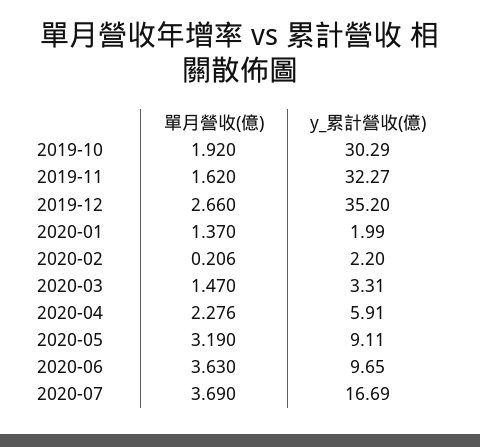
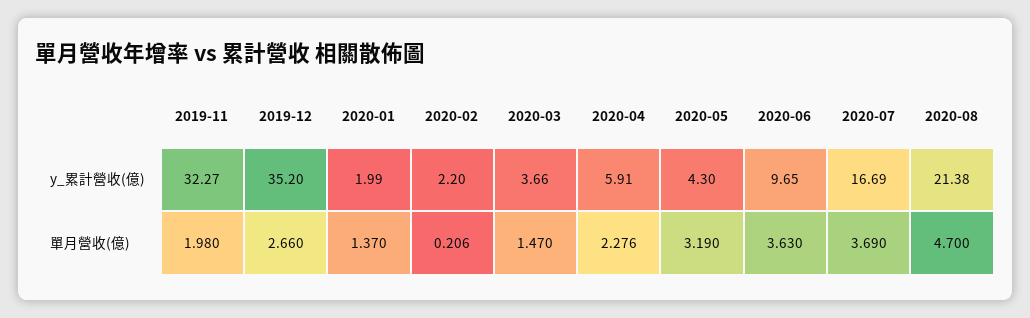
單月營收(億), 2019-10: 1.92 -> none
y_累計營收(億), 2019-10: 30.29 -> none
單月營收(億), 2019-11: 1.62 -> 1.98
y_累計營收(億), 2020-03: 3.31 -> 3.66
y_累計營收(億), 2020-05: 9.11 -> 4.3
y_累計營收(億), 2020-08: none -> 21.38
單月營收(億), 2020-08: none -> 4.7

